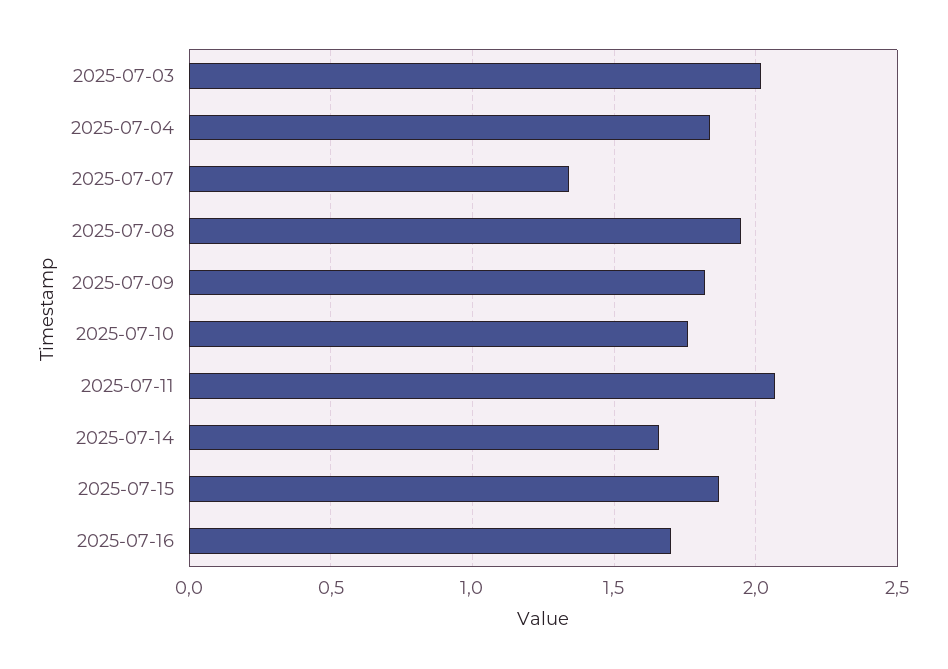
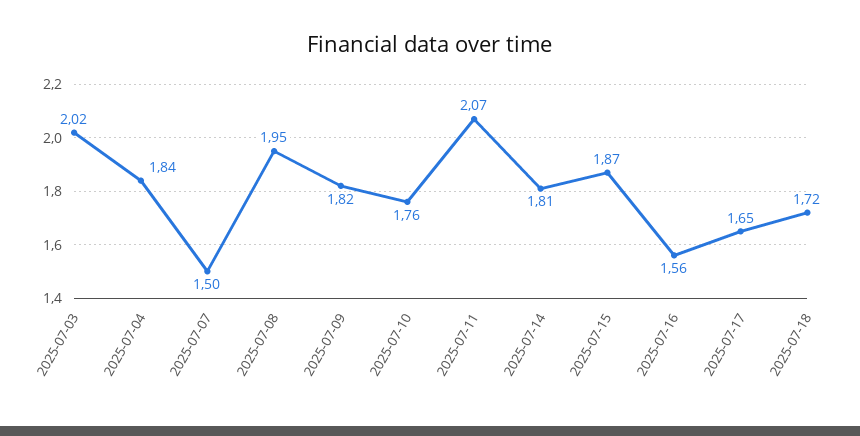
2025-07-07: 1.35 -> 1.5
2025-07-14: 1.65 -> 1.81
2025-07-16: 1.7 -> 1.56
2025-07-17: none -> 1.65
2025-07-18: none -> 1.72

